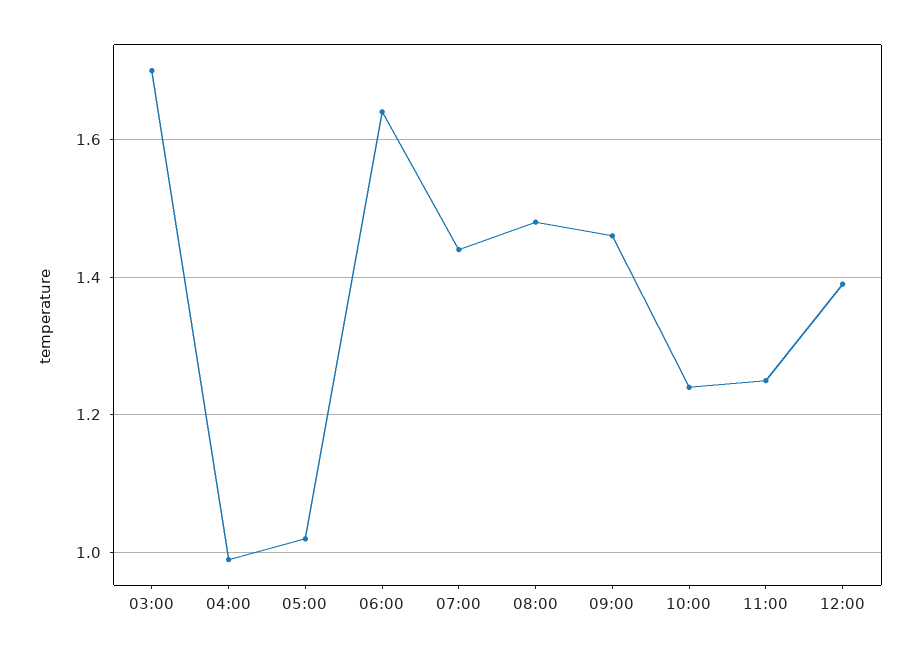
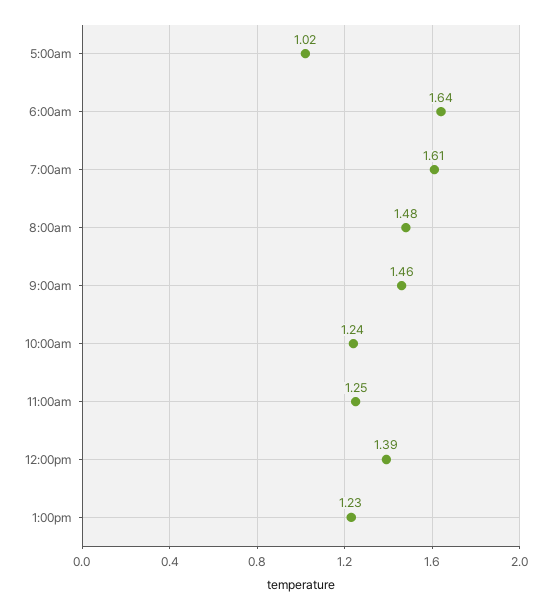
03:00: 1.7 -> none
04:00: 1 -> none
07:00: 1.45 -> 1.61
1:00pm: none -> 1.23

